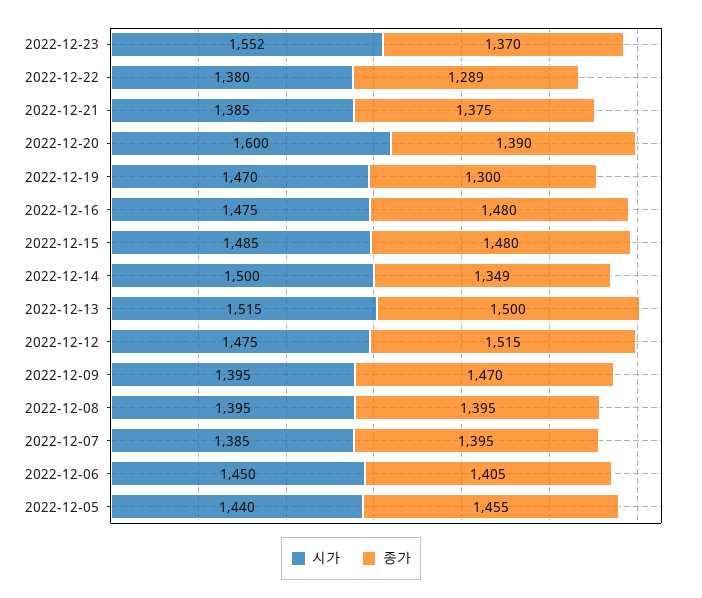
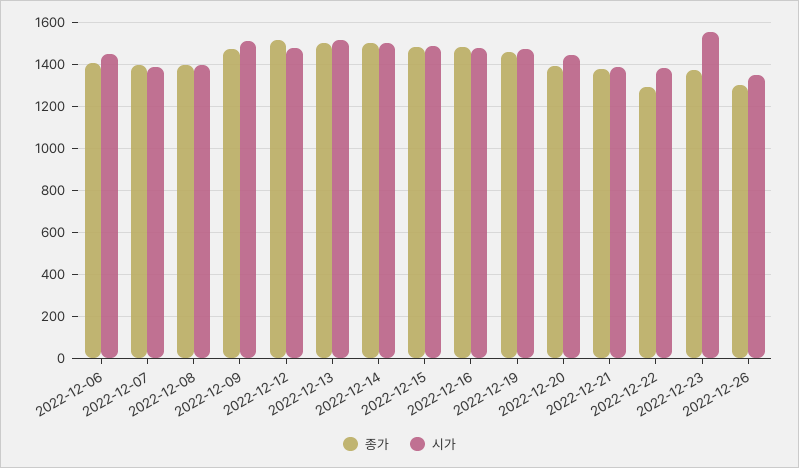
시가, 2022-12-20: 1600 -> 1450
종가, 2022-12-19: 1300 -> 1450
종가, 2022-12-14: 1349 -> 1500
시가, 2022-12-09: 1395 -> 1500
시가, 2022-12-05: 1440 -> none
종가, 2022-12-05: 1455 -> none
종가, 2022-12-26: none -> 1300
시가, 2022-12-26: none -> 1350

